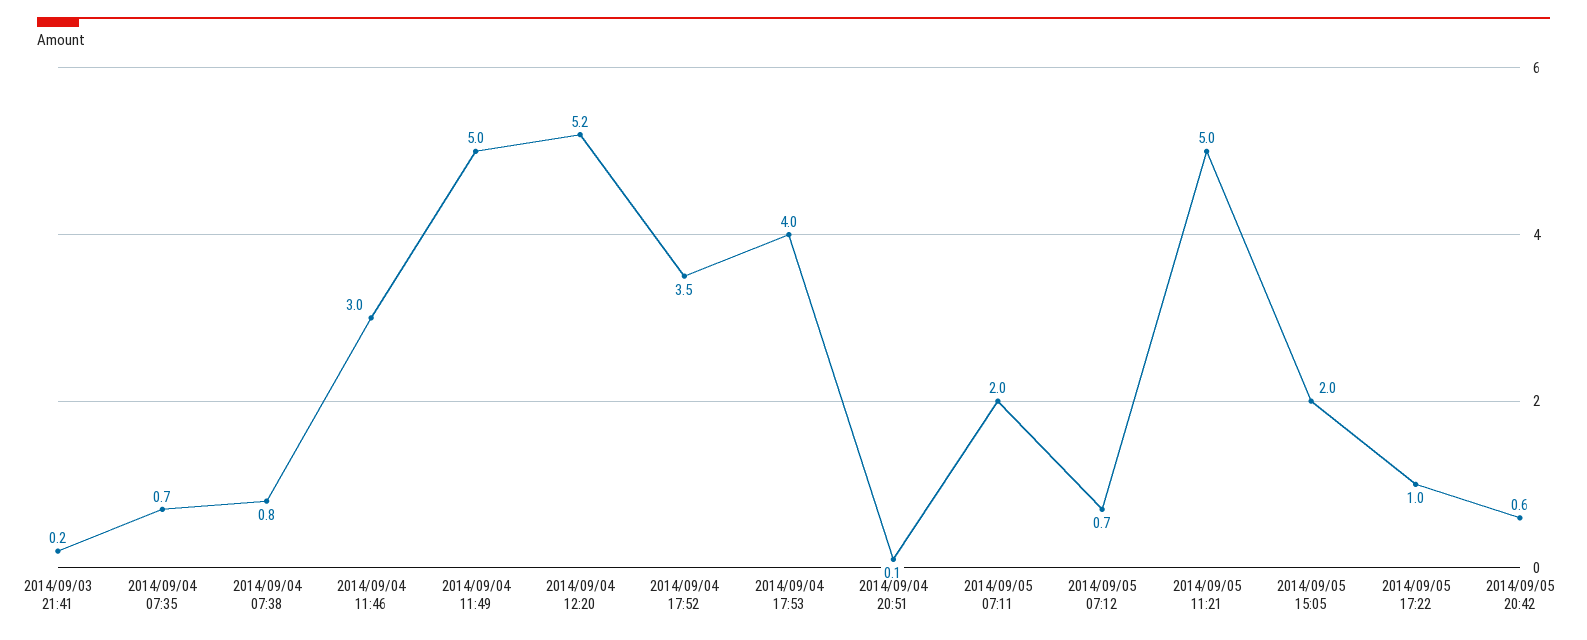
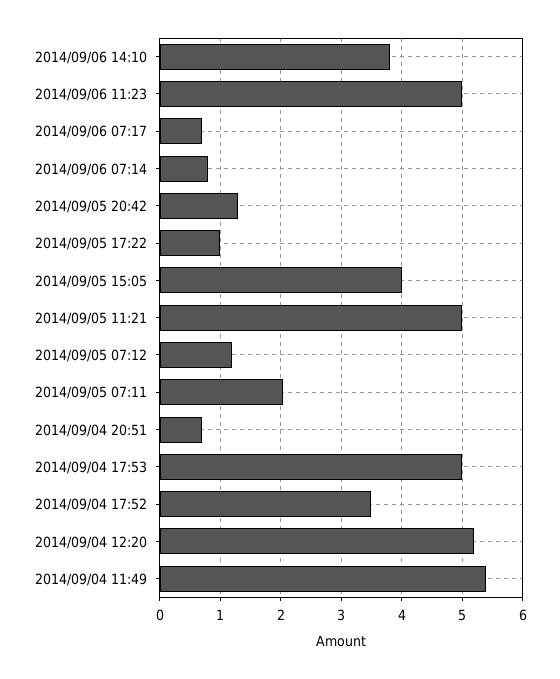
2014/09/03 21:41: 0.2 -> none
2014/09/04 07:35: 0.7 -> none
2014/09/04 07:38: 0.8 -> none
2014/09/04 11:46: 3 -> none
2014/09/04 11:49: 5 -> 5.4
2014/09/04 17:53: 4 -> 5
2014/09/04 20:51: 0.1 -> 0.7
2014/09/05 07:12: 0.7 -> 1.2
2014/09/05 15:05: 2 -> 4
2014/09/05 20:42: 0.6 -> 1.3
2014/09/06 14:10: none -> 3.8
2014/09/06 11:23: none -> 5
2014/09/06 07:17: none -> 0.7
2014/09/06 07:14: none -> 0.8

